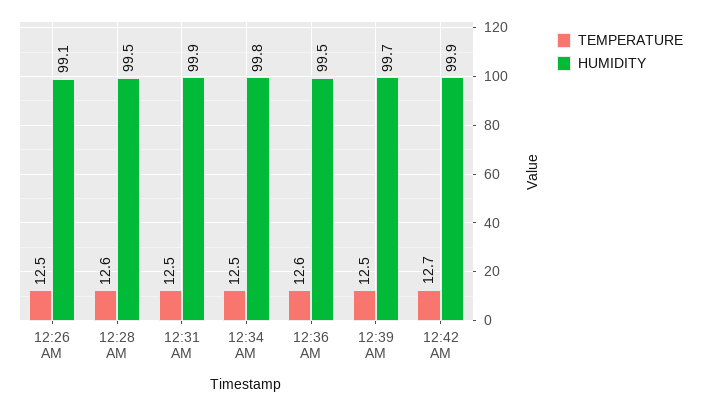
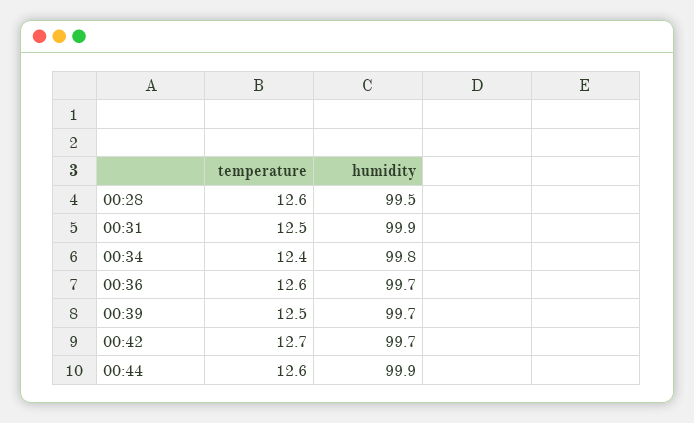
TEMPERATURE, 12:26 AM: 12.5 -> none
HUMIDITY, 12:26 AM: 99.1 -> none
TEMPERATURE, 12:34 AM: 12.5 -> 12.4
HUMIDITY, 12:36 AM: 99.5 -> 99.7
HUMIDITY, 12:42 AM: 99.9 -> 99.7
TEMPERATURE, 00:44: none -> 12.6
HUMIDITY, 00:44: none -> 99.9

